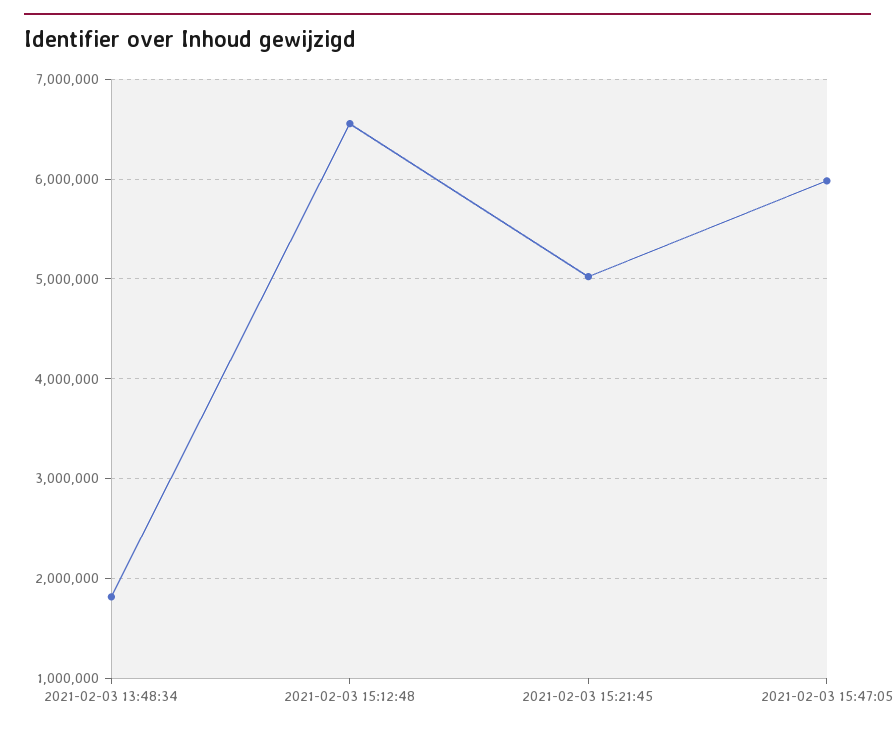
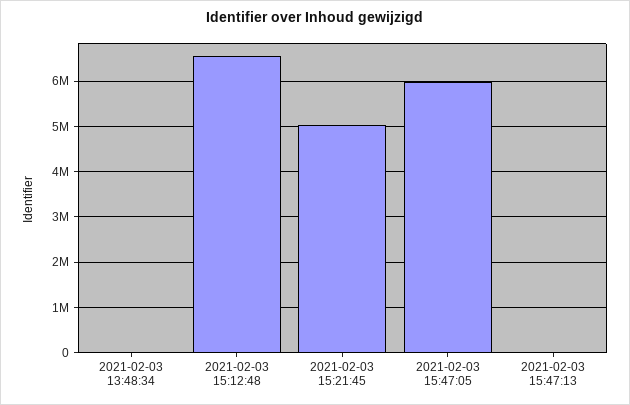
2021-02-03 13:48:34: 1800000 -> 0
2021-02-03 15:47:13: none -> 0

